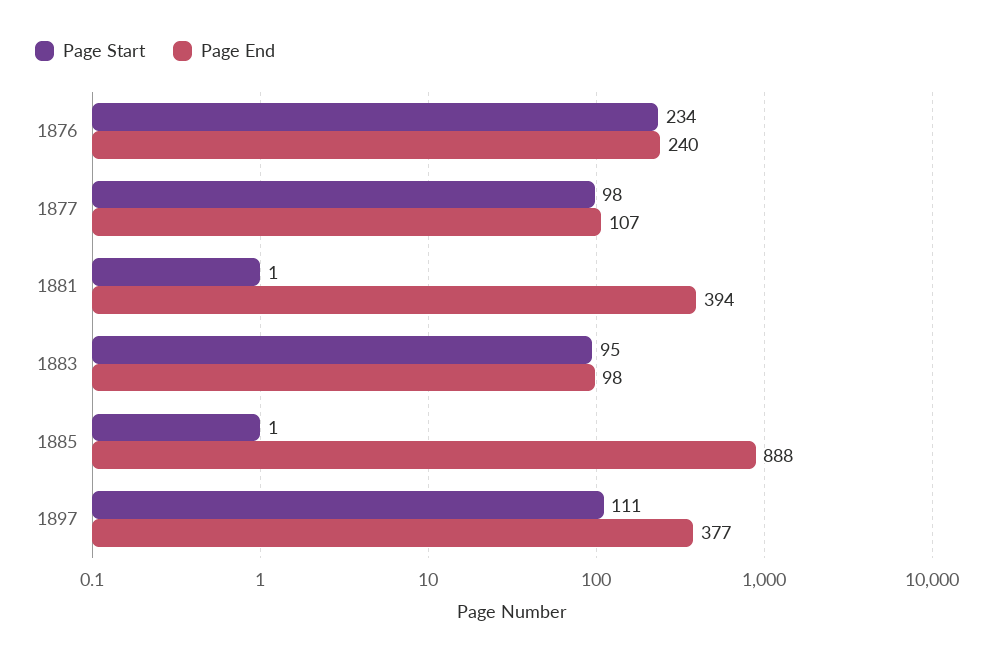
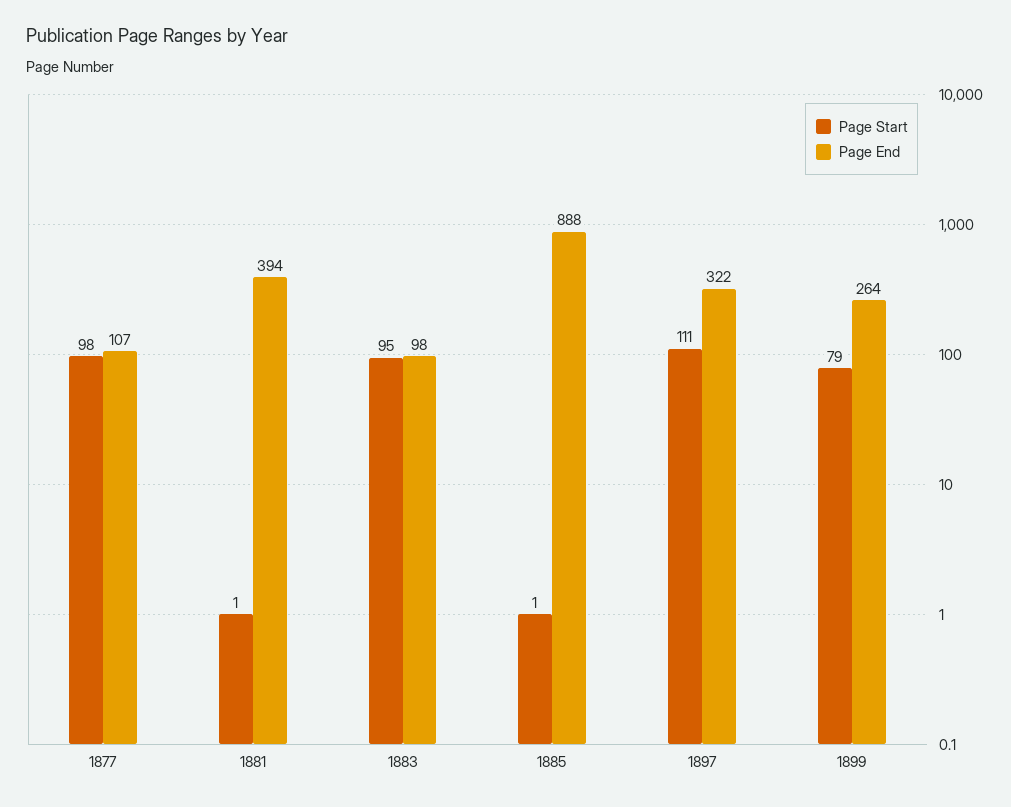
Page Start, 1876: 234 -> none
Page End, 1876: 240 -> none
Page End, 1897: 377 -> 322
Page Start, 1899: none -> 79
Page End, 1899: none -> 264

